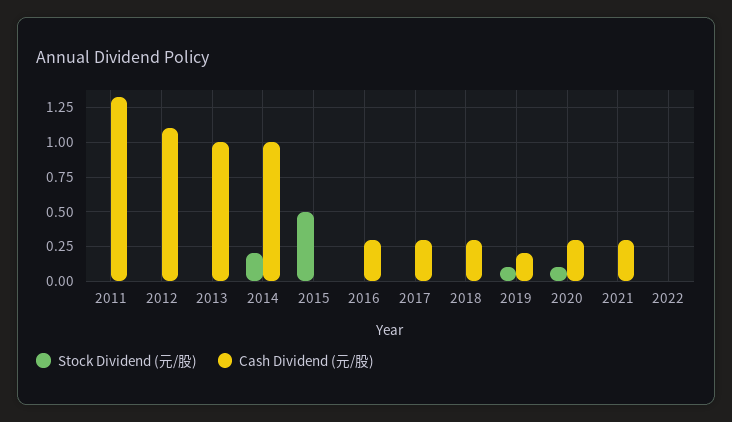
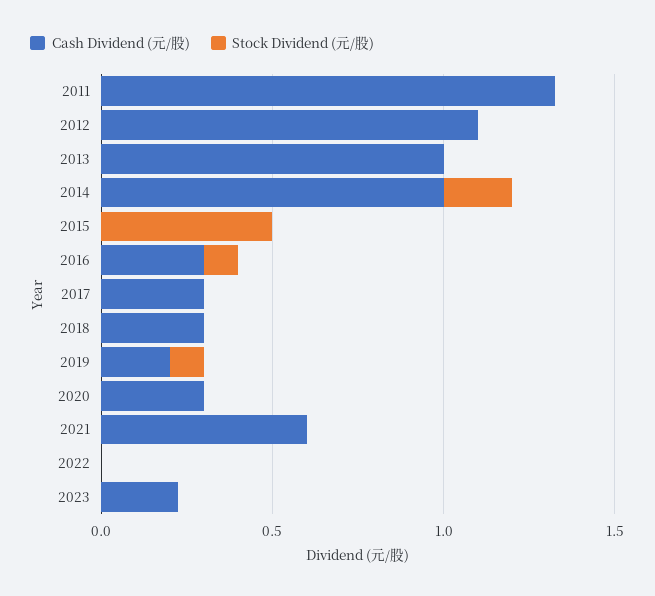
Stock Dividend (元/股), 2016: 0 -> 0.1
Stock Dividend (元/股), 2020: 0.1 -> 0
Cash Dividend (元/股), 2021: 0.3 -> 0.6
Cash Dividend (元/股), 2023: none -> 0.2
Stock Dividend (元/股), 2023: none -> 0

